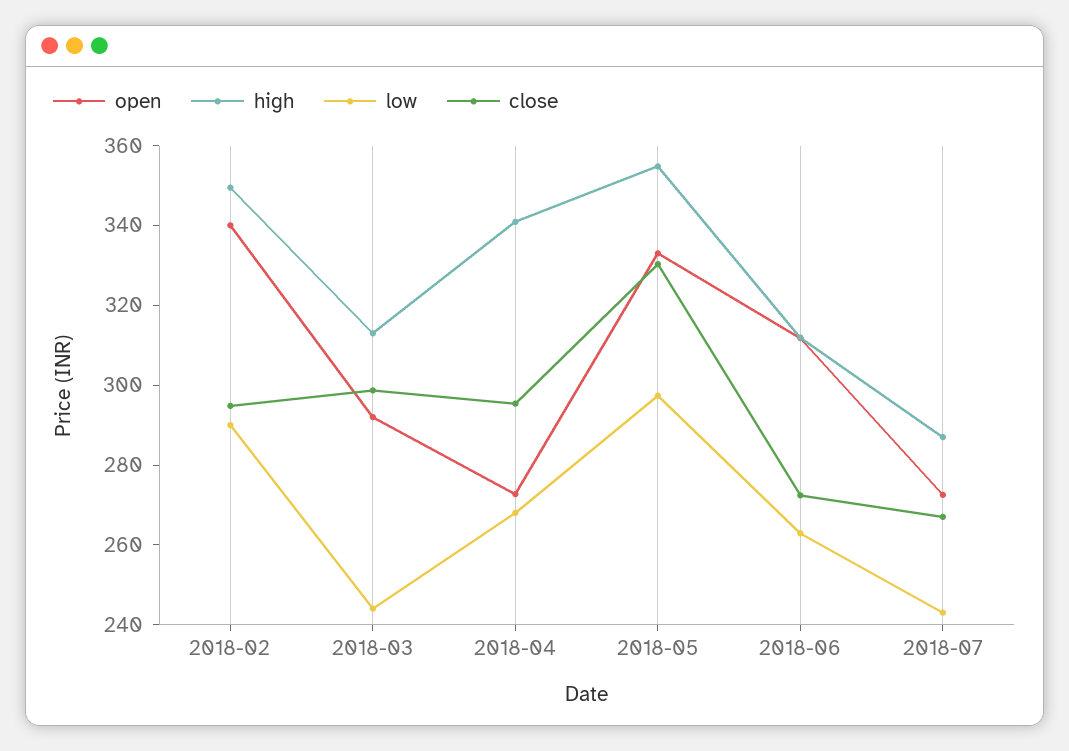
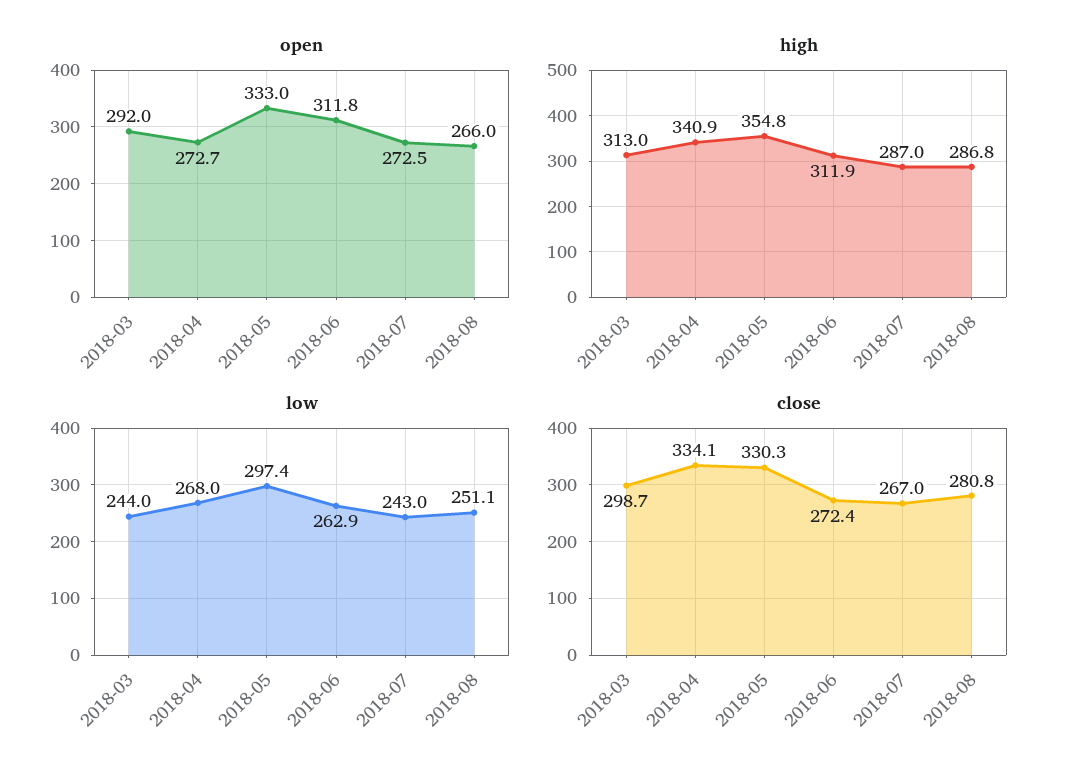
open, 2018-02: 340 -> none
high, 2018-02: 350 -> none
low, 2018-02: 290 -> none
close, 2018-02: 295 -> none
close, 2018-04: 295 -> 334.1
open, 2018-08: none -> 266
high, 2018-08: none -> 286.8
low, 2018-08: none -> 251.1
close, 2018-08: none -> 280.8

